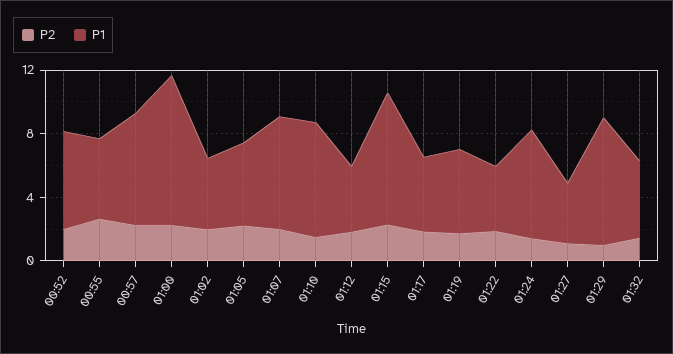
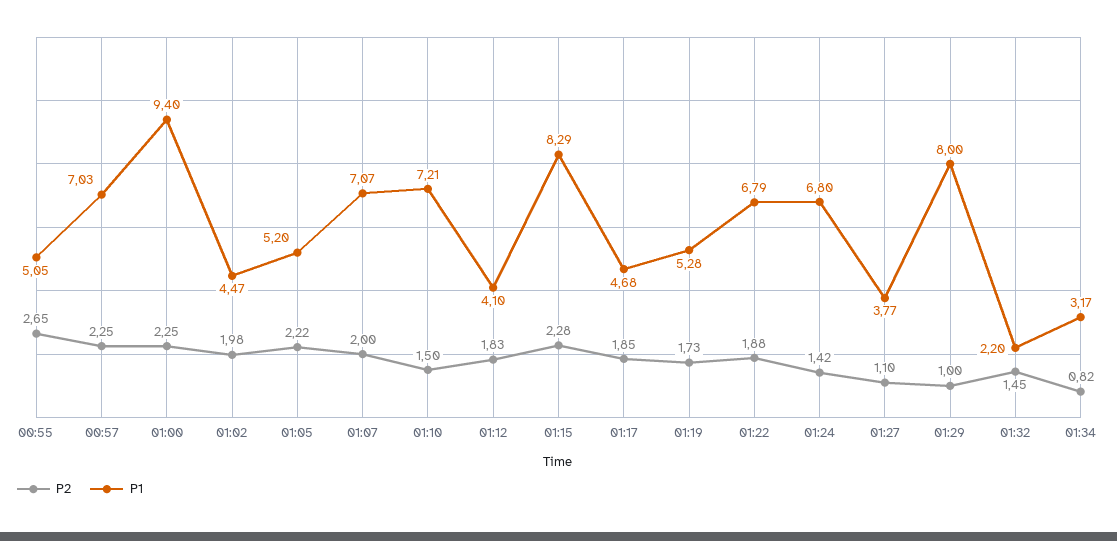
P2, 00:52: 2 -> none
P1, 00:52: 6 -> none
P1, 01:22: 4 -> 6.79
P1, 01:32: 5 -> 2.2
P2, 01:34: none -> 0.82
P1, 01:34: none -> 3.17

